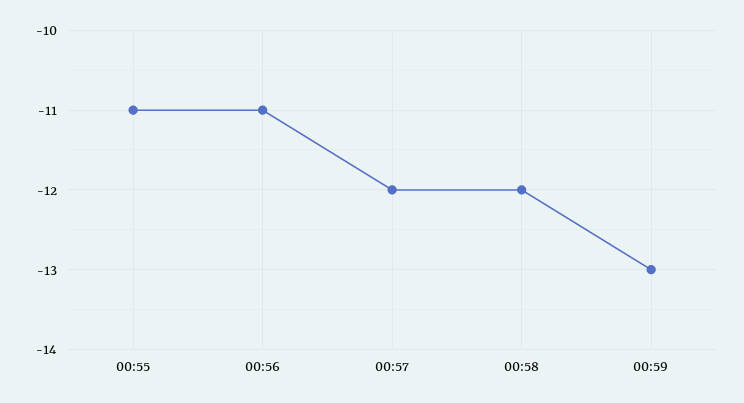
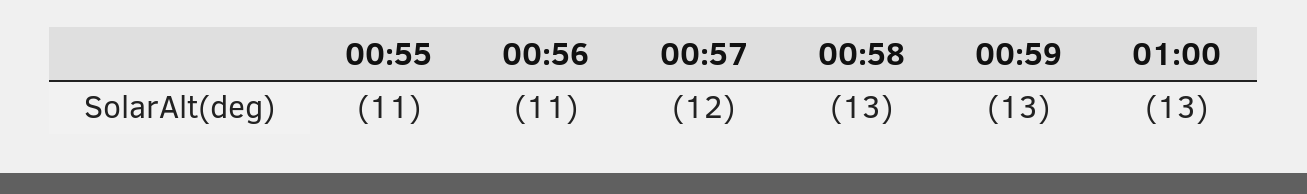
00:58: -12 -> -13
01:00: none -> -13

